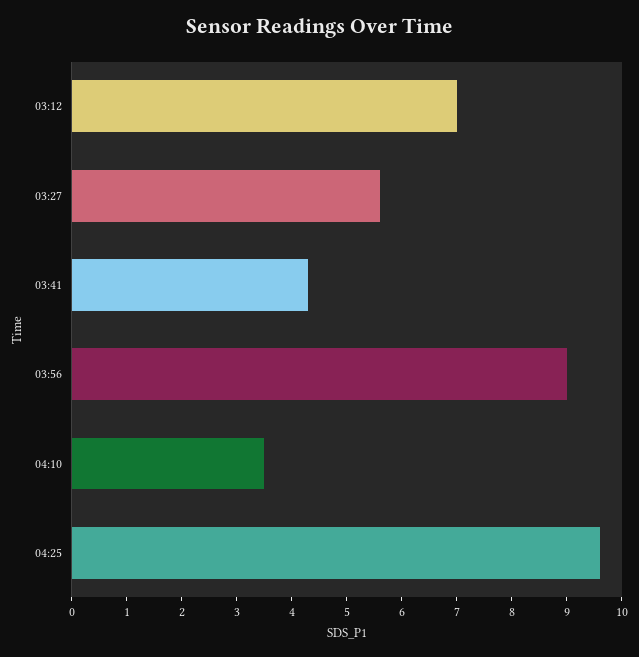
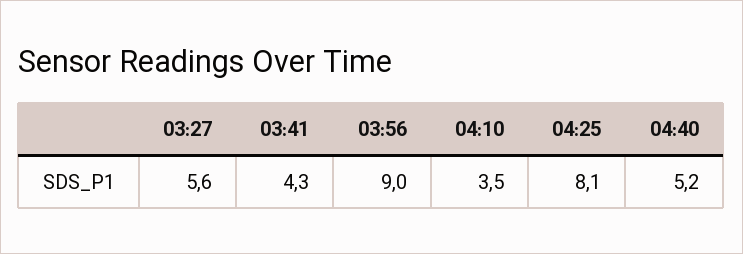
03:12: 7 -> none
04:25: 9.5 -> 8.1
04:40: none -> 5.2

